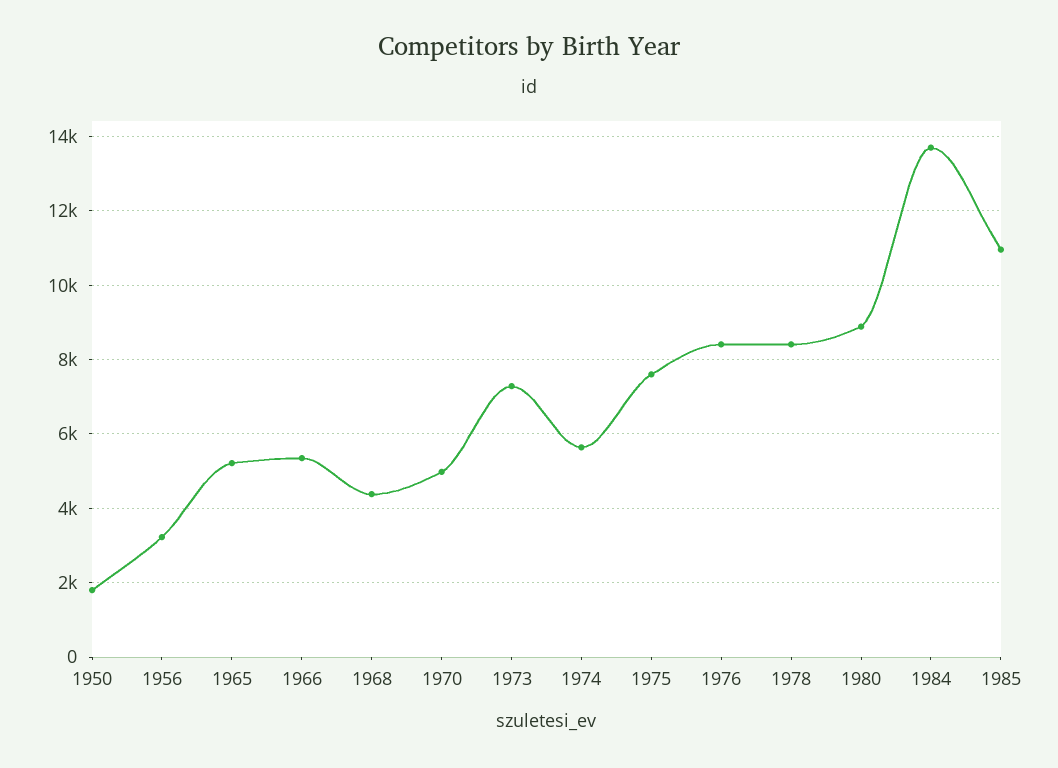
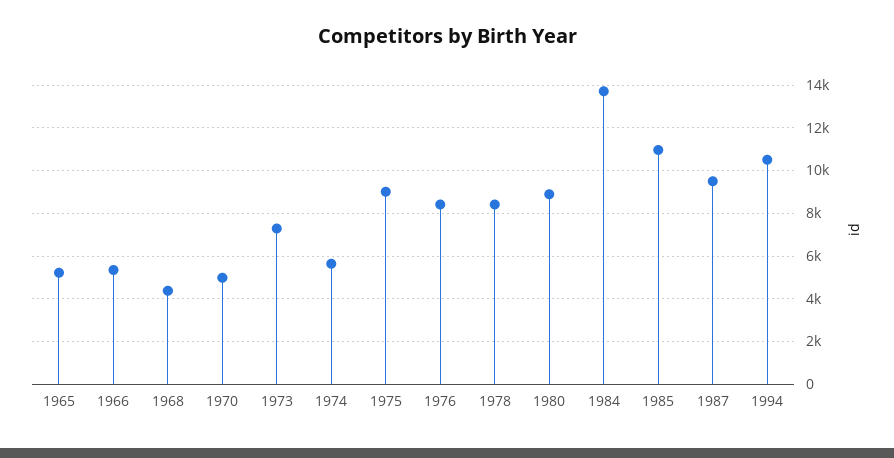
1950: 1800 -> none
1956: 3200 -> none
1975: 7600 -> 9000
1987: none -> 9500
1994: none -> 10500

